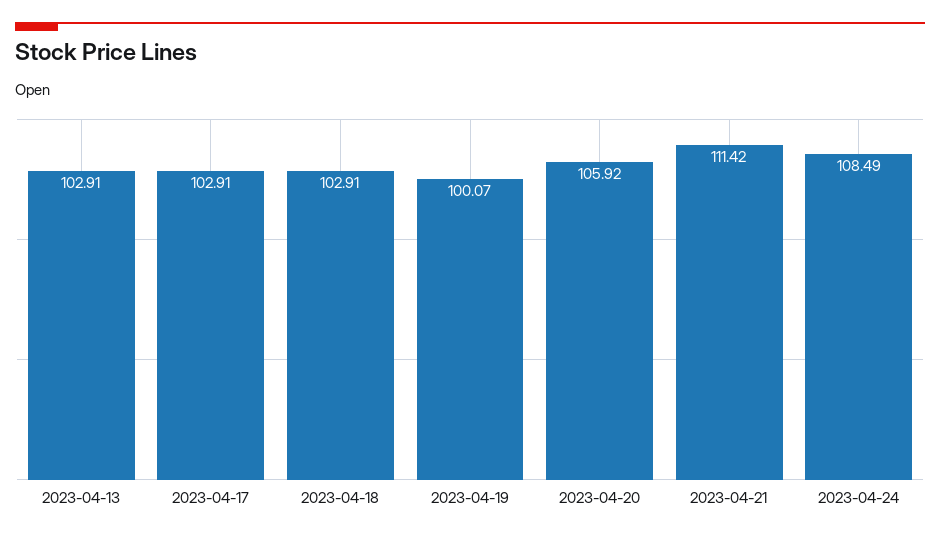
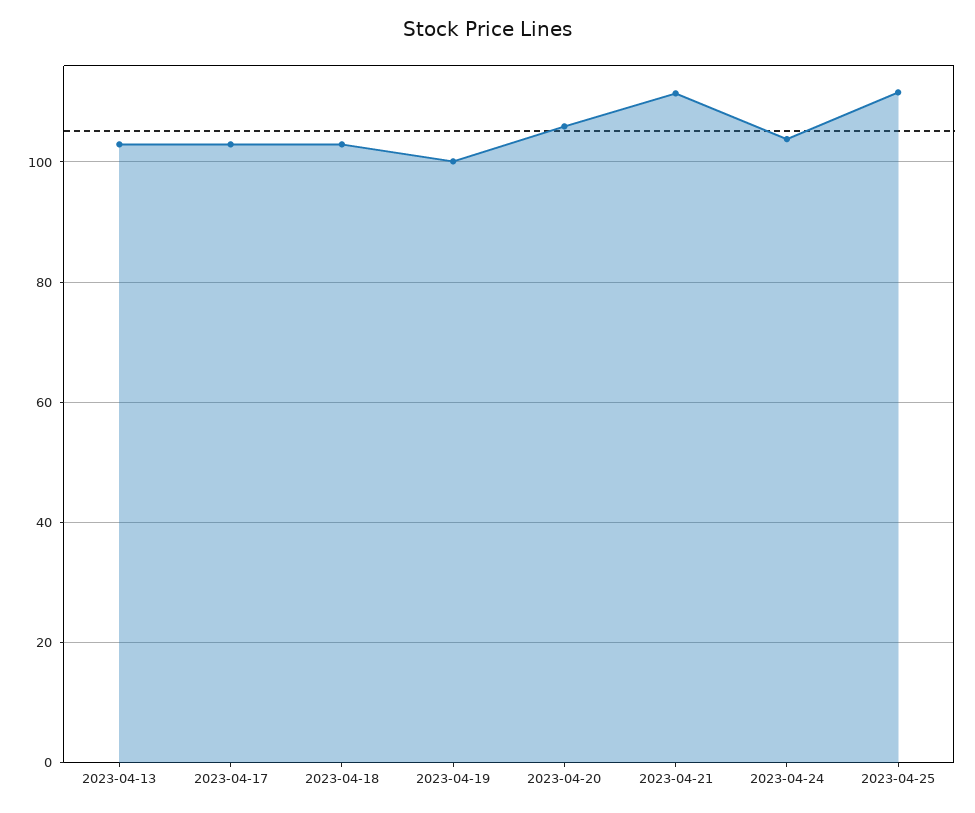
2023-04-24: 108.49 -> 104
2023-04-25: none -> 112

